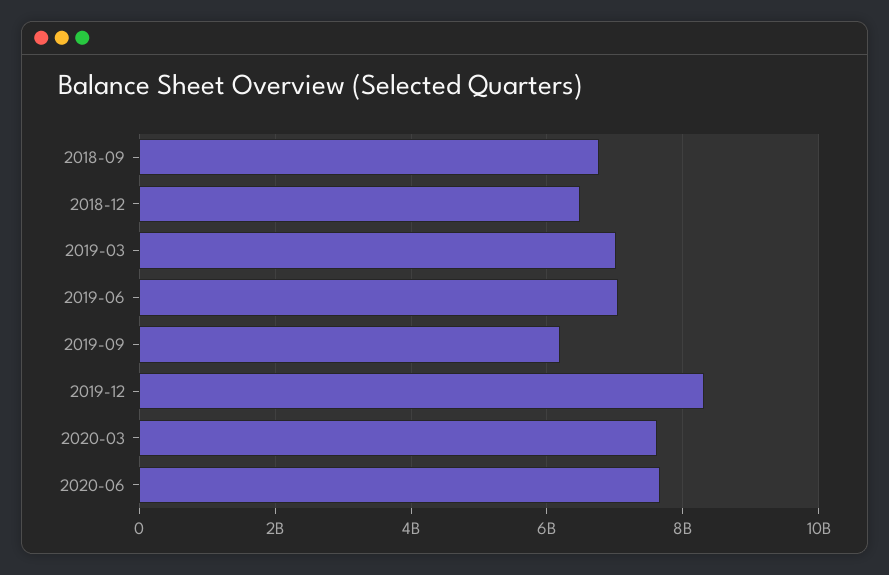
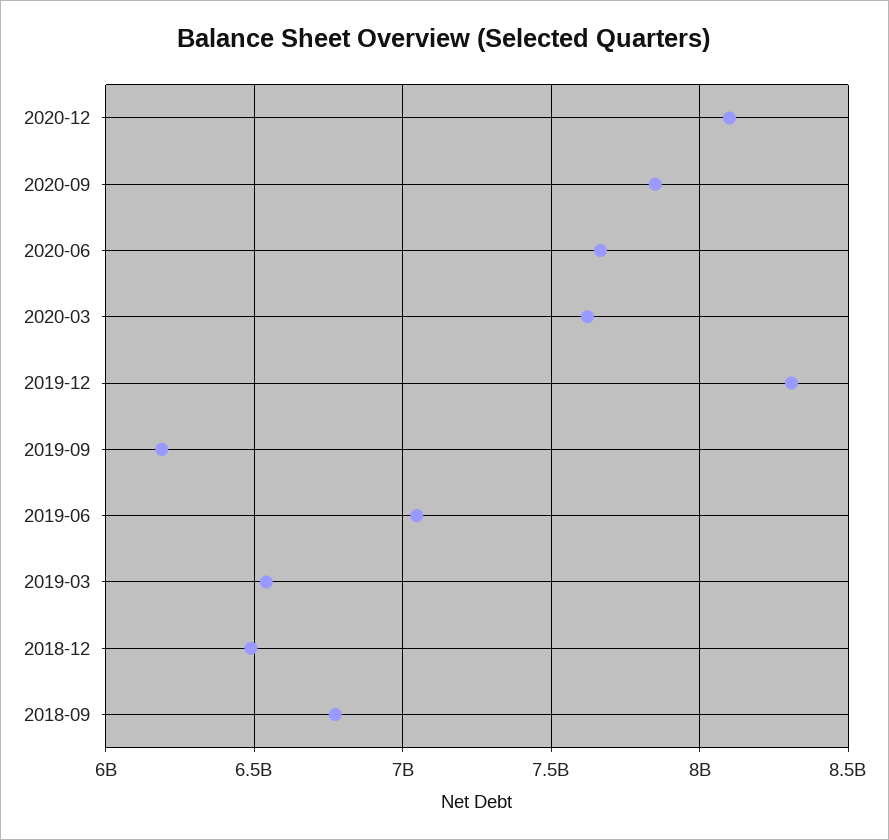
2019-03: 7000000000 -> 6550000000
2020-12: none -> 8100000000
2020-09: none -> 7850000000

